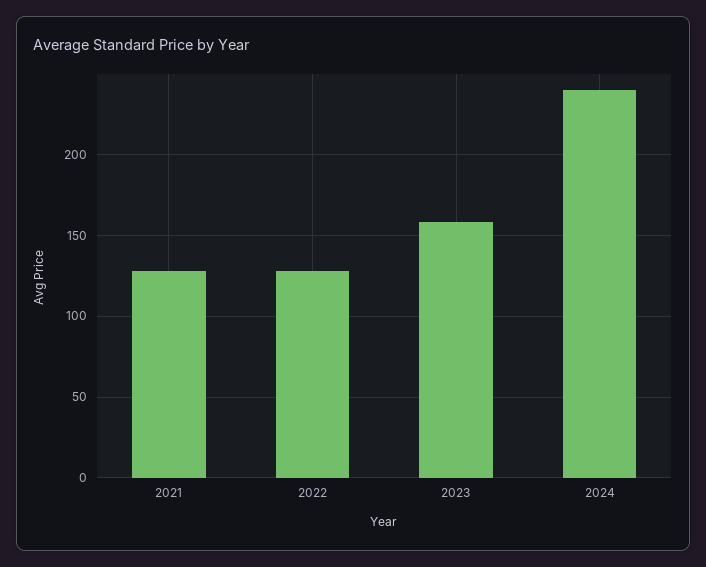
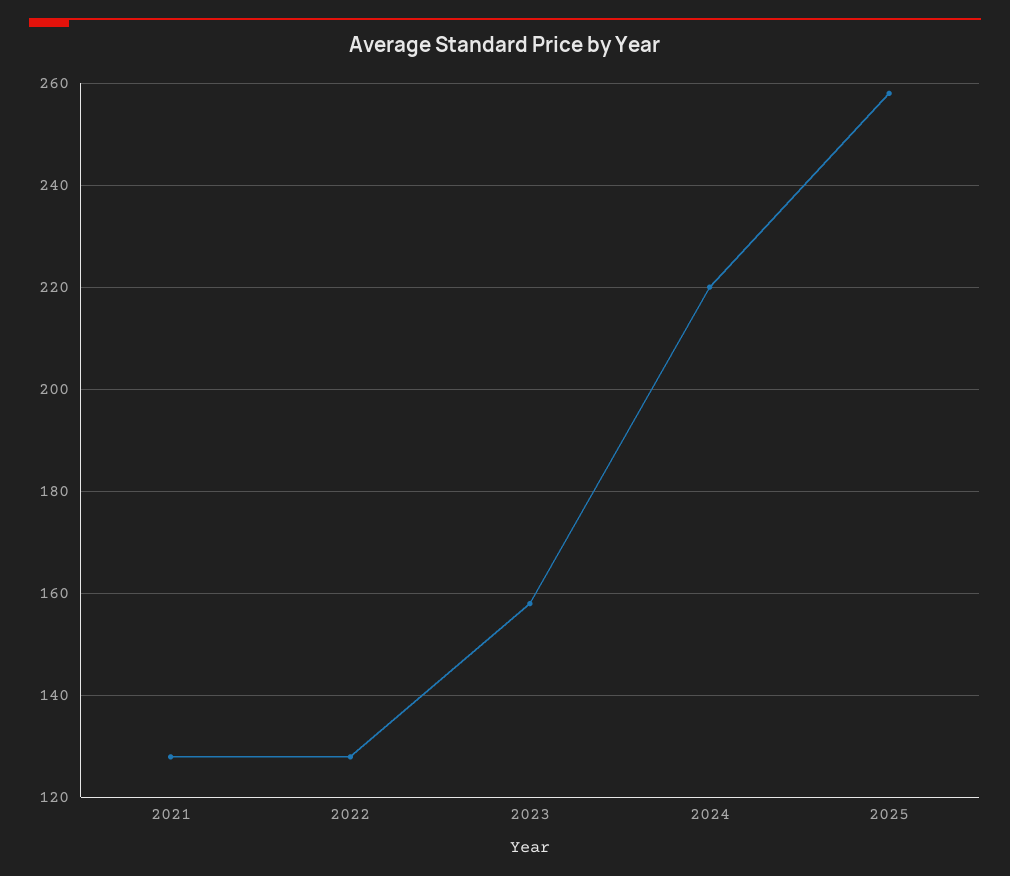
2024: 240 -> 220
2025: none -> 258

